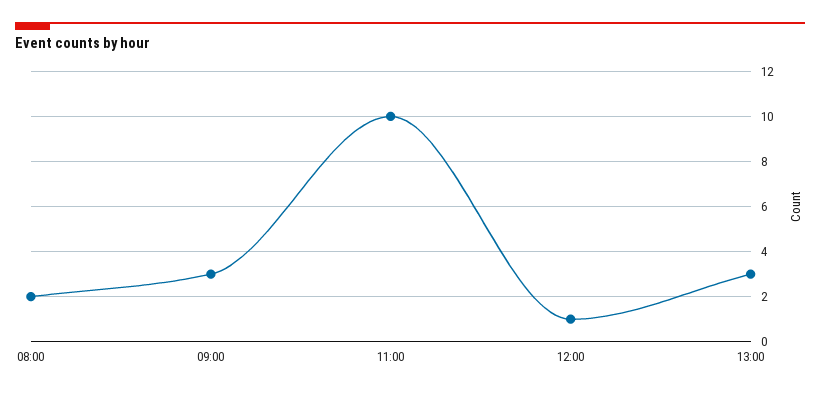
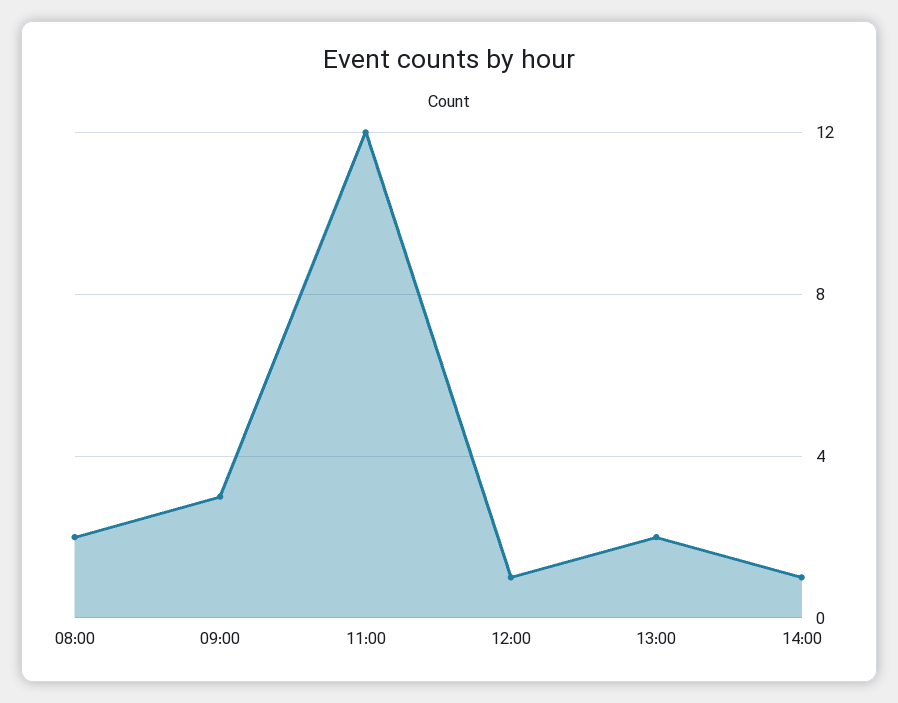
11:00: 10 -> 12
13:00: 3 -> 2
14:00: none -> 1

